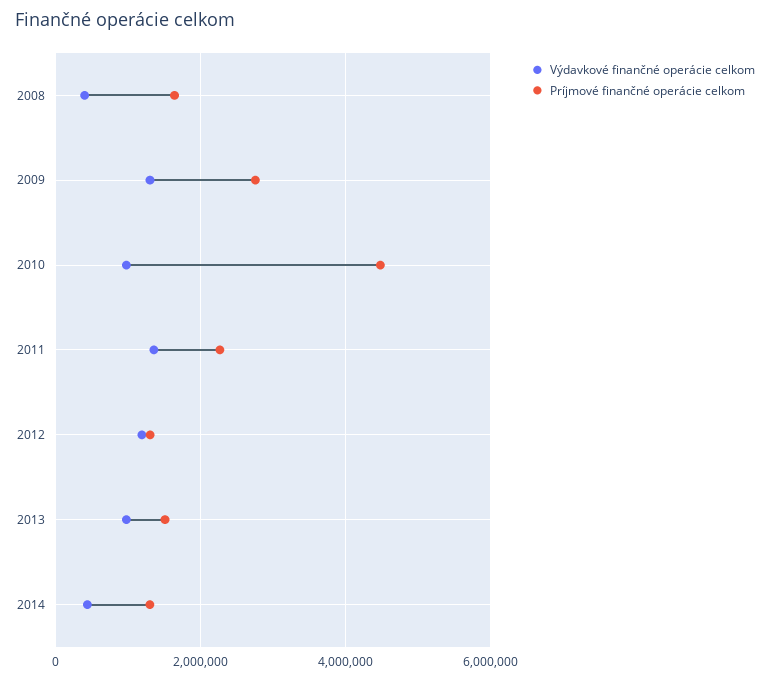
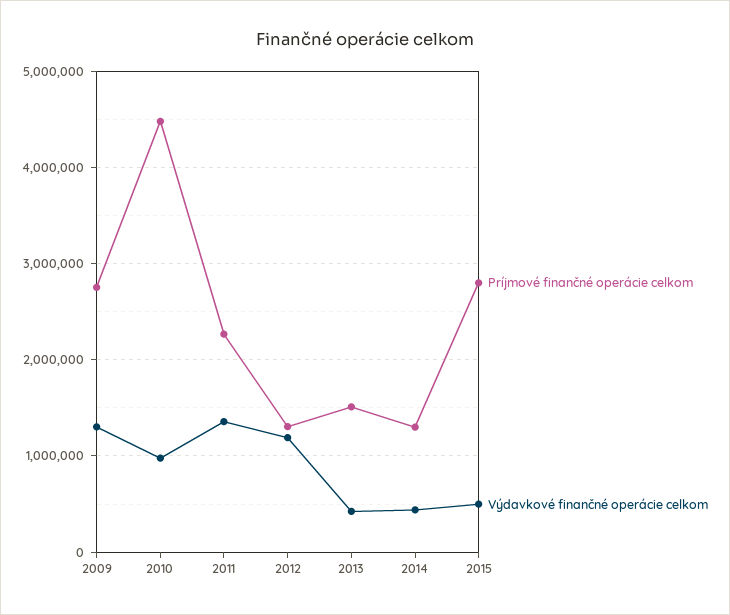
Výdavkové finančné operácie celkom, 2008: 400000 -> none
Príjmové finančné operácie celkom, 2008: 1600000 -> none
Výdavkové finančné operácie celkom, 2013: 1000000 -> 400000
Príjmové finančné operácie celkom, 2015: none -> 2800000
Výdavkové finančné operácie celkom, 2015: none -> 500000

